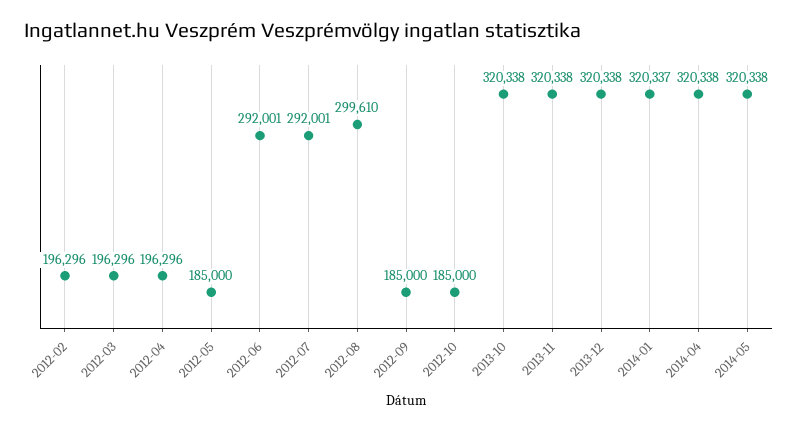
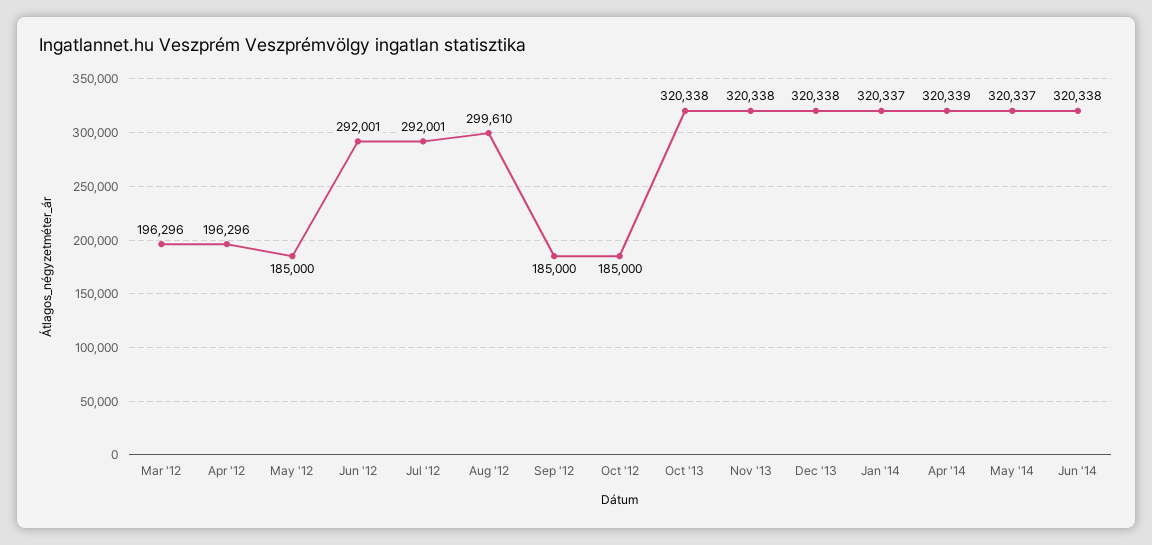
2012-02: 196296 -> none
2014-04: 320338 -> 320339
2014-05: 320338 -> 320337
Jun '14: none -> 320338

